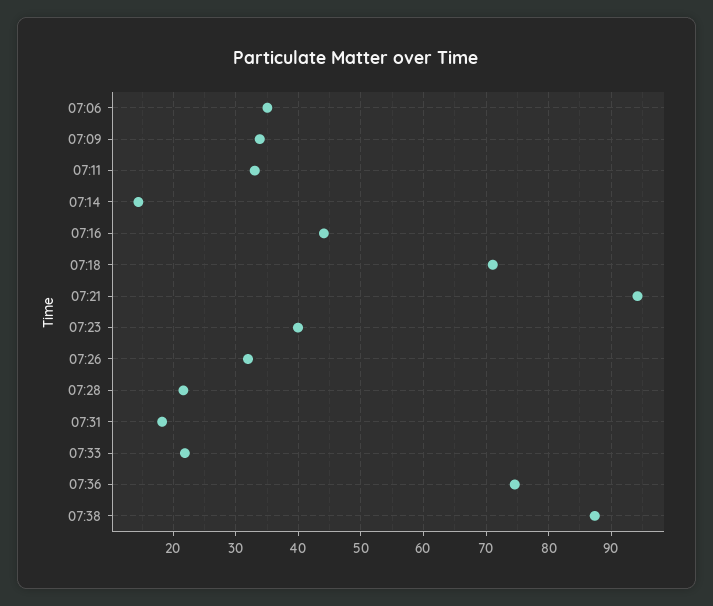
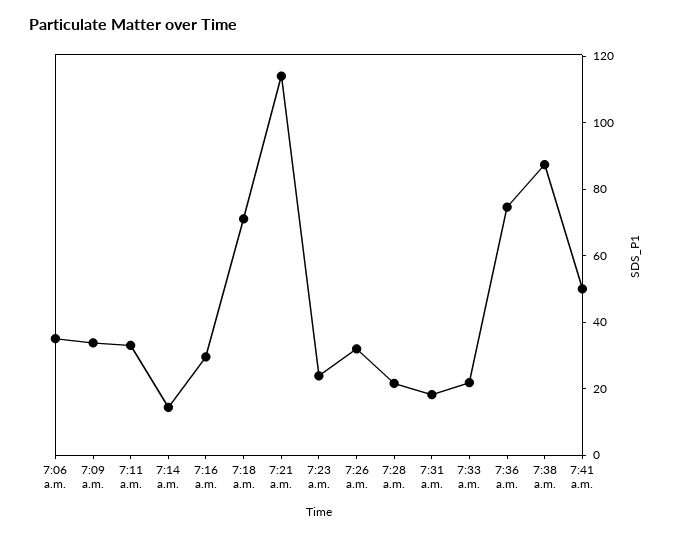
07:16: 44 -> 30
07:21: 94 -> 115
07:23: 40 -> 25
7:41 a.m.: none -> 50

